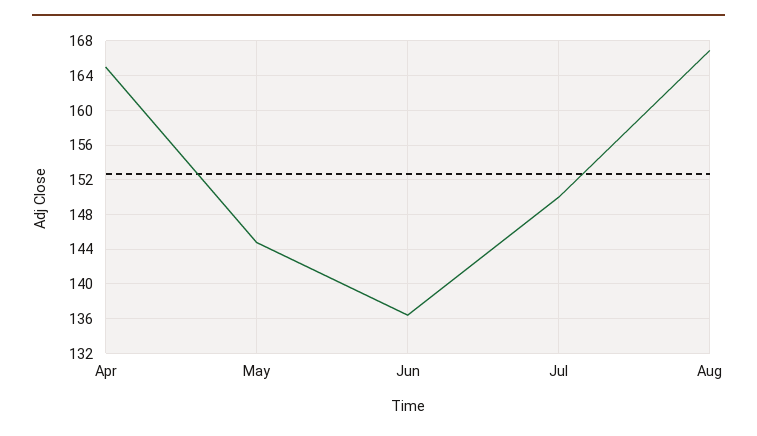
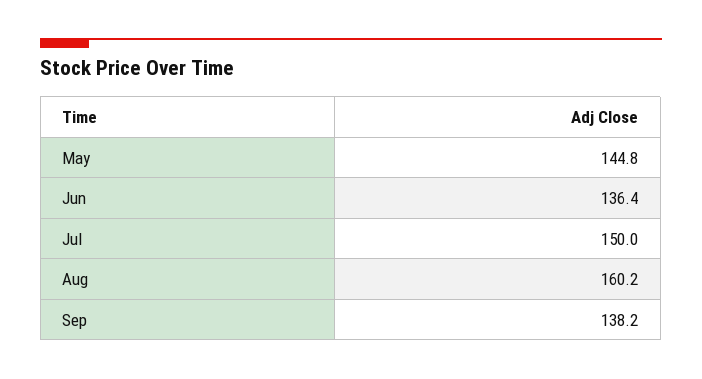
Apr: 165 -> none
Aug: 167 -> 160.2
Sep: none -> 138.2

